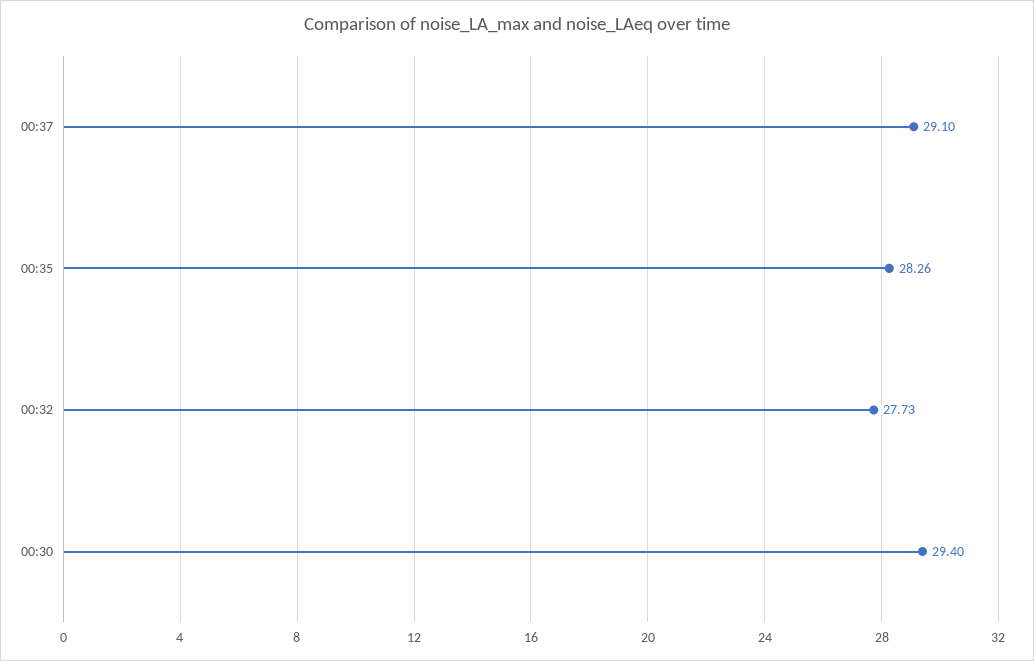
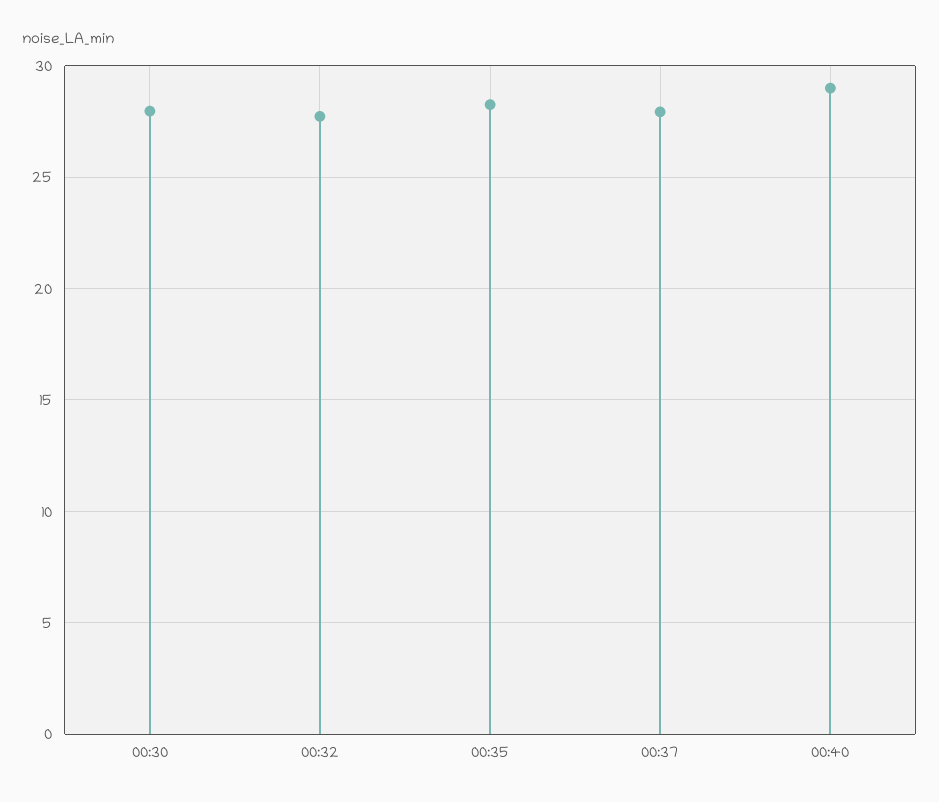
00:37: 29.1 -> 28
00:30: 29.4 -> 28
00:40: none -> 29

